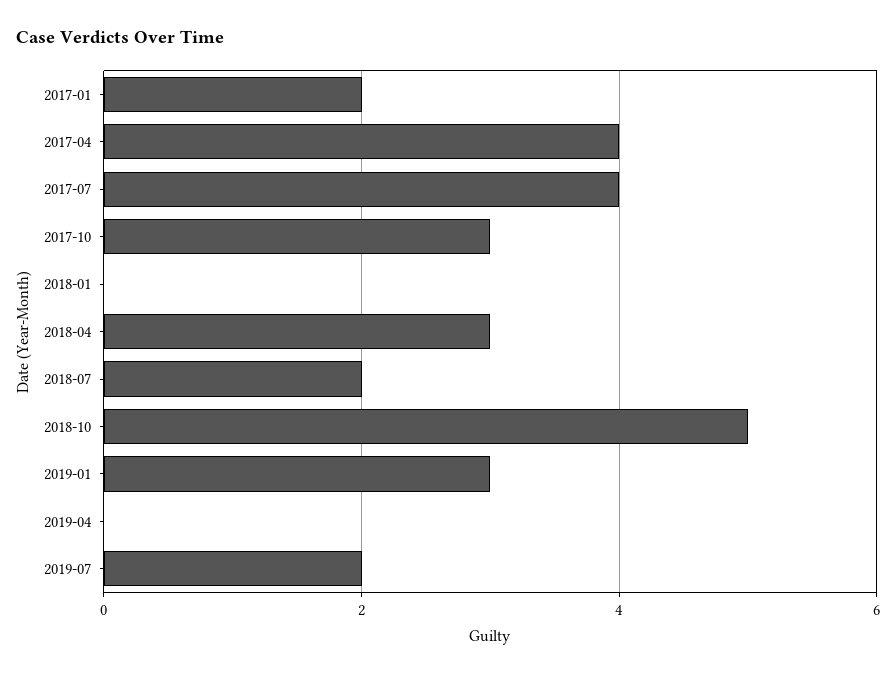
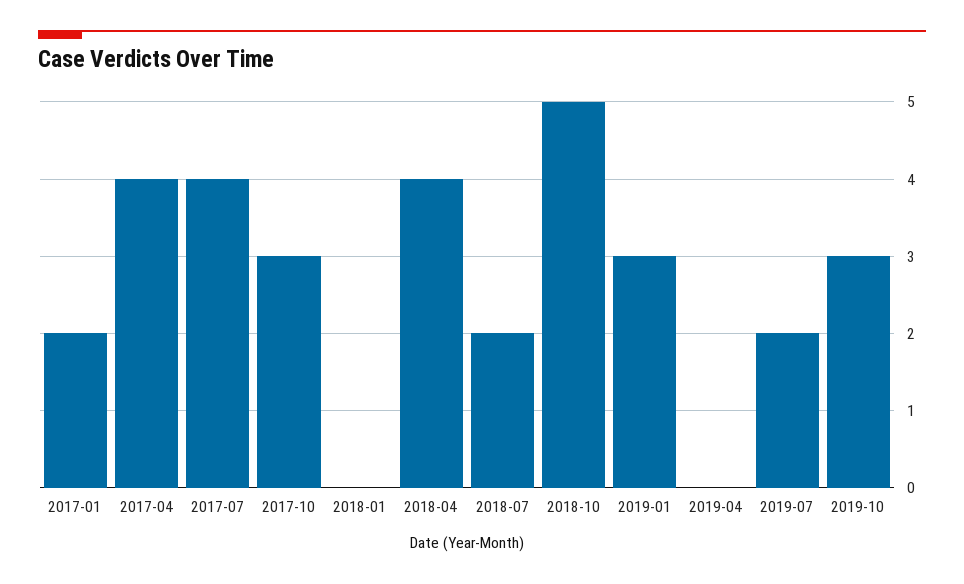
2018-04: 3 -> 4
2019-10: none -> 3

